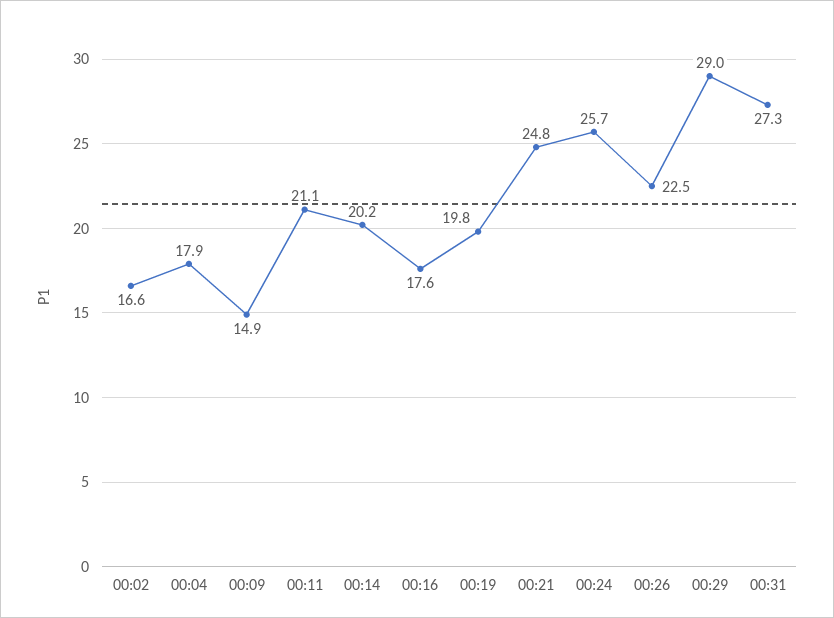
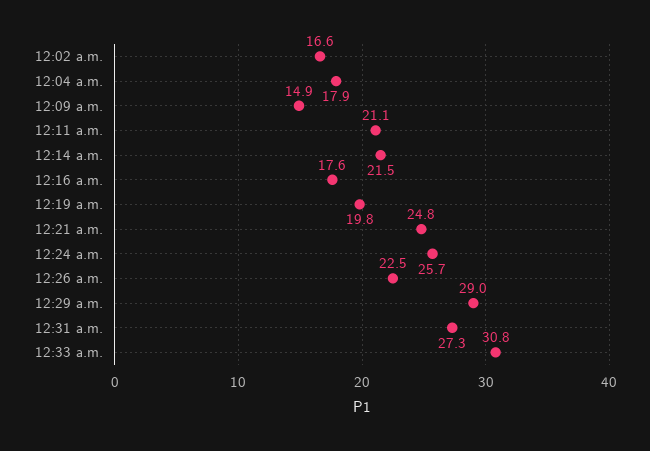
00:14: 20.2 -> 21.5
12:33 a.m.: none -> 30.8

